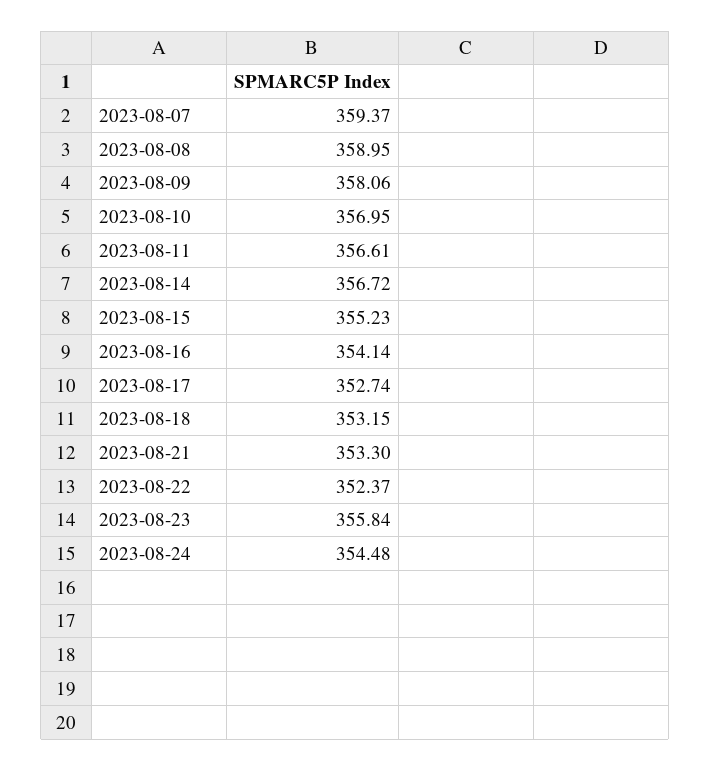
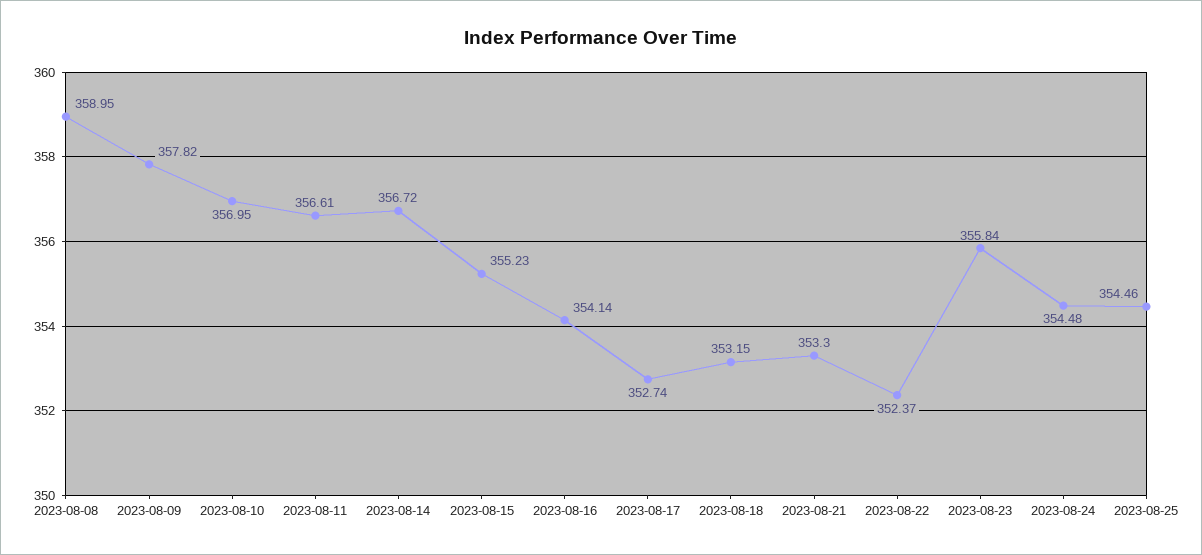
2023-08-07: 359.37 -> none
2023-08-09: 358.06 -> 357.82
2023-08-25: none -> 354.46

